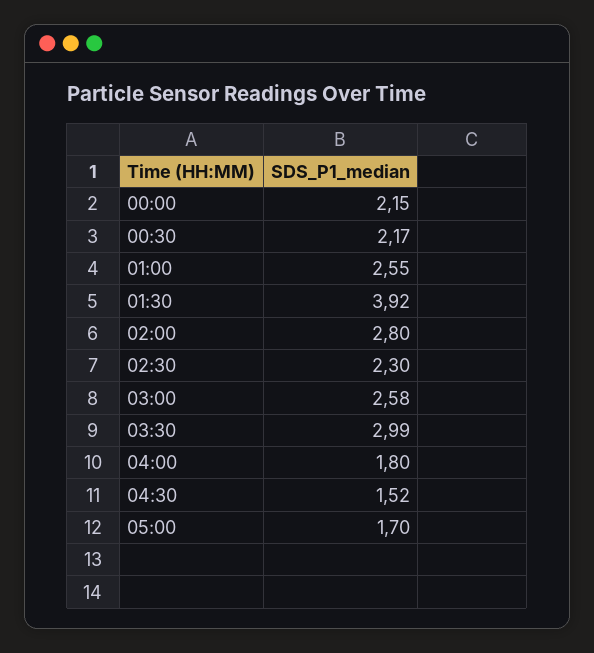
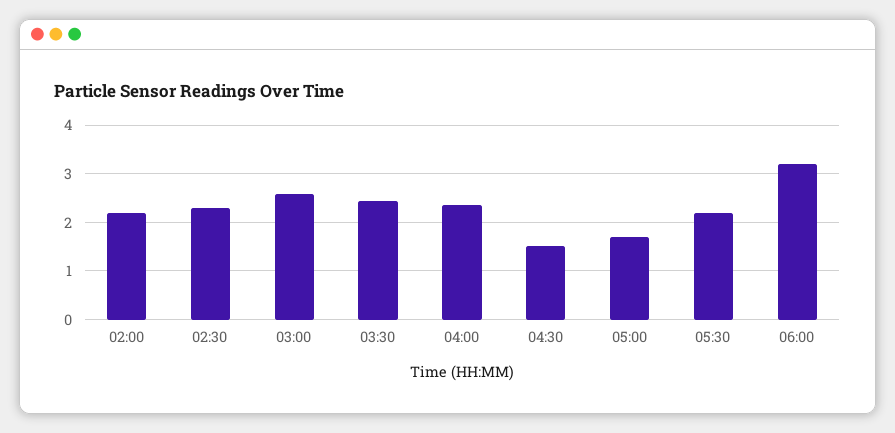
00:00: 2.15 -> none
00:30: 2.17 -> none
01:00: 2.55 -> none
01:30: 3.92 -> none
02:00: 2.8 -> 2.2
03:30: 2.99 -> 2.4
04:00: 1.8 -> 2.4
05:30: none -> 2.2
06:00: none -> 3.2

